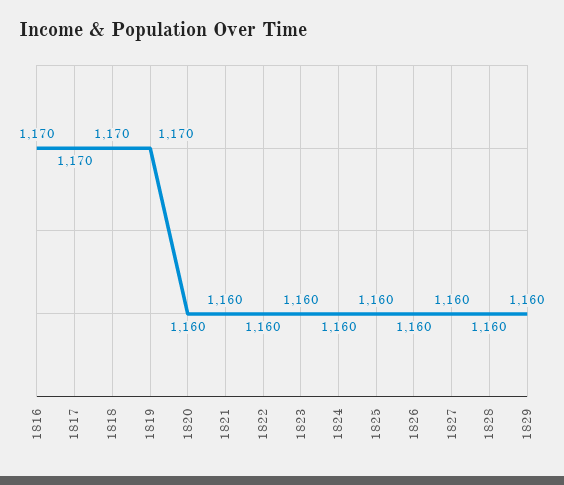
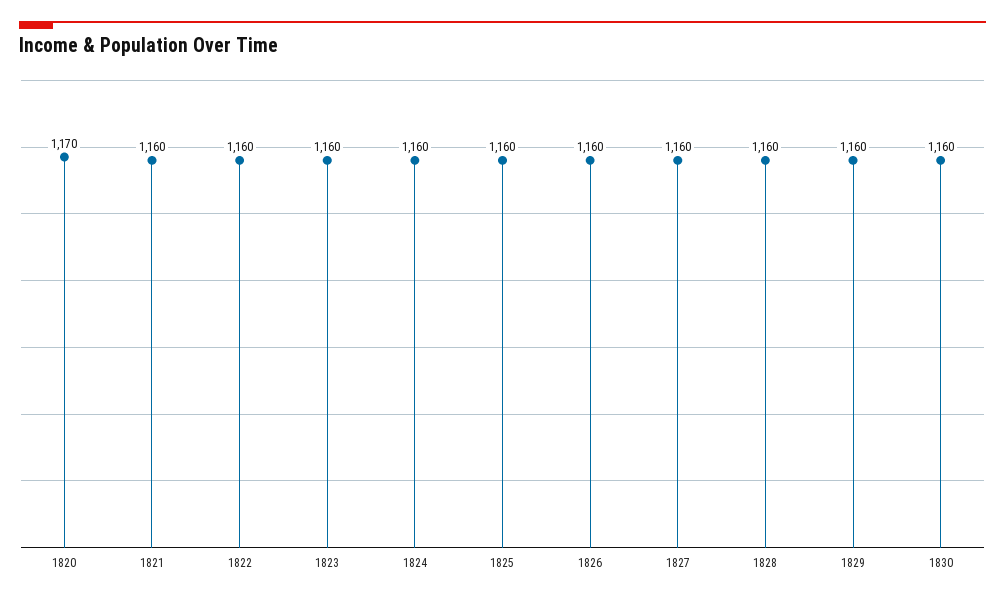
1816: 1170 -> none
1817: 1170 -> none
1818: 1170 -> none
1819: 1170 -> none
1820: 1160 -> 1170
1830: none -> 1160

